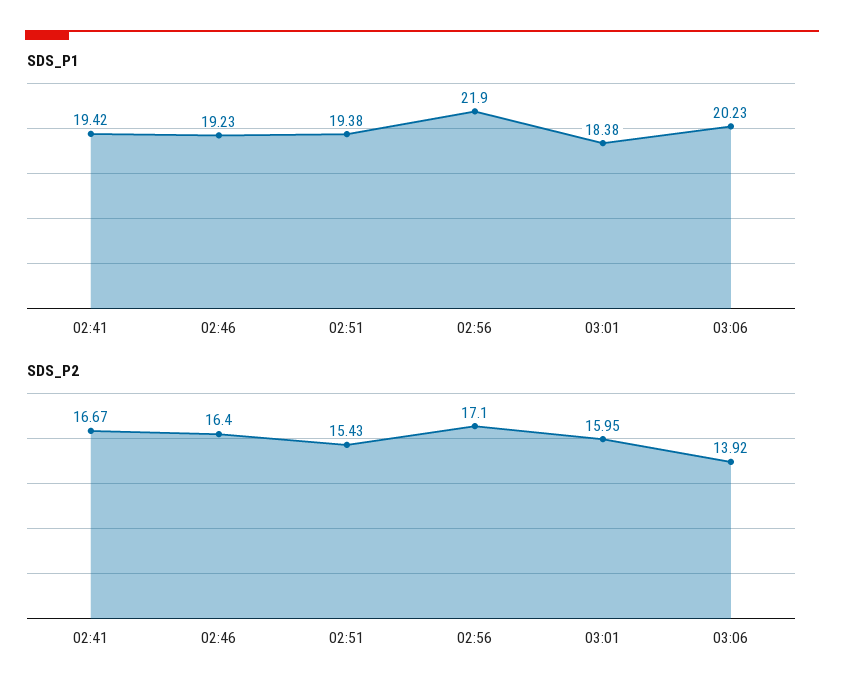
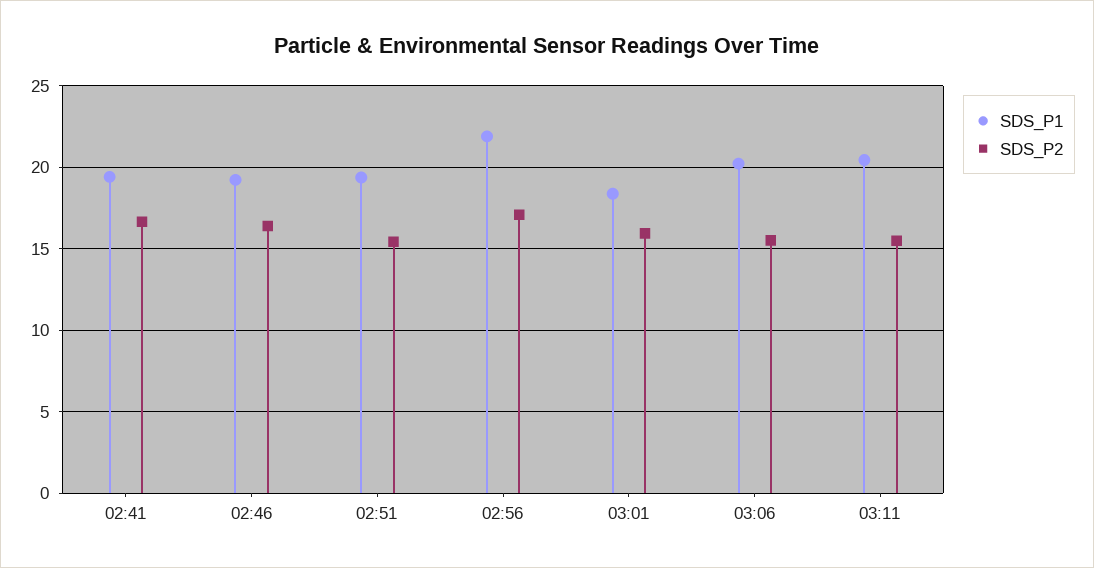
SDS_P2, 03:06: 13.92 -> 15.5
SDS_P1, 03:11: none -> 20.5
SDS_P2, 03:11: none -> 15.5

